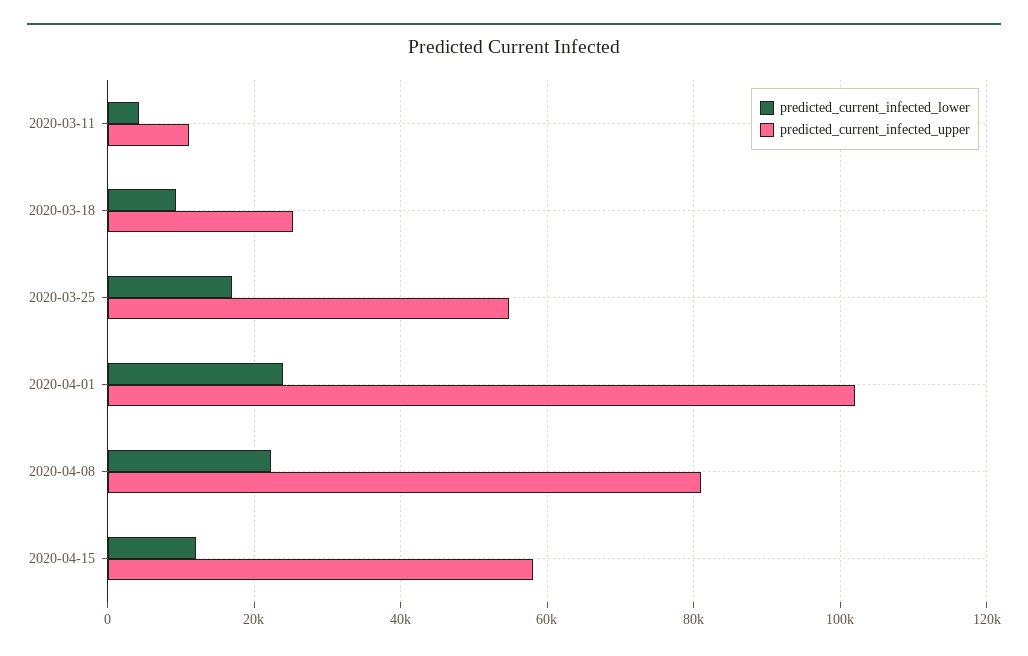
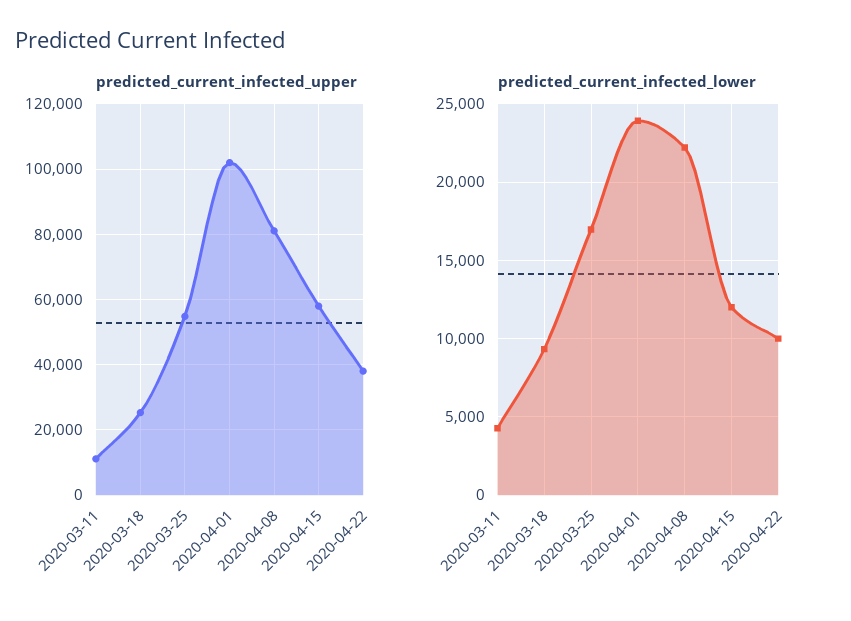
predicted_current_infected_upper, 2020-04-22: none -> 38000
predicted_current_infected_lower, 2020-04-22: none -> 10000

